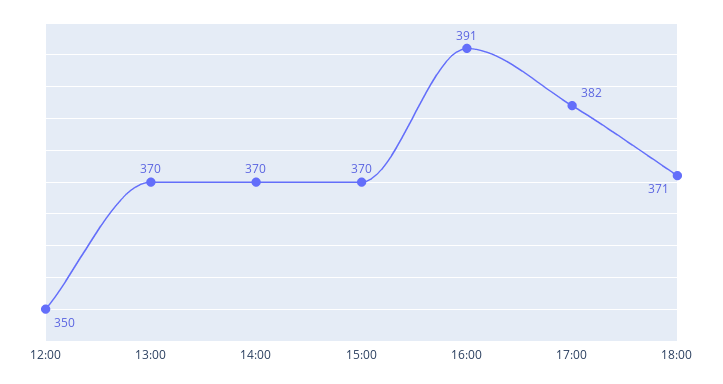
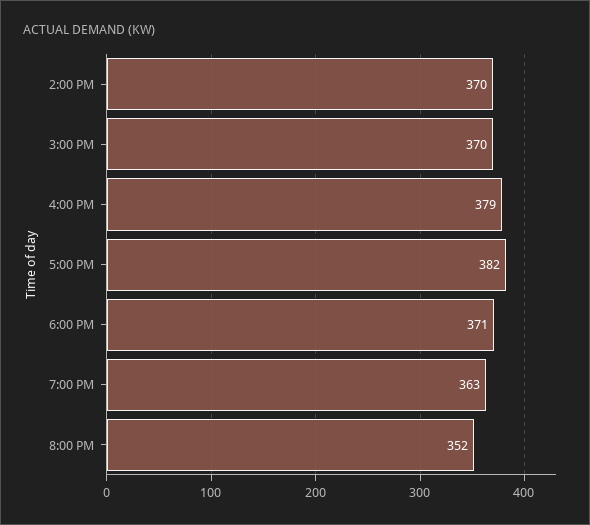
12:00: 350 -> none
13:00: 370 -> none
16:00: 391 -> 379
7:00 PM: none -> 363
8:00 PM: none -> 352

